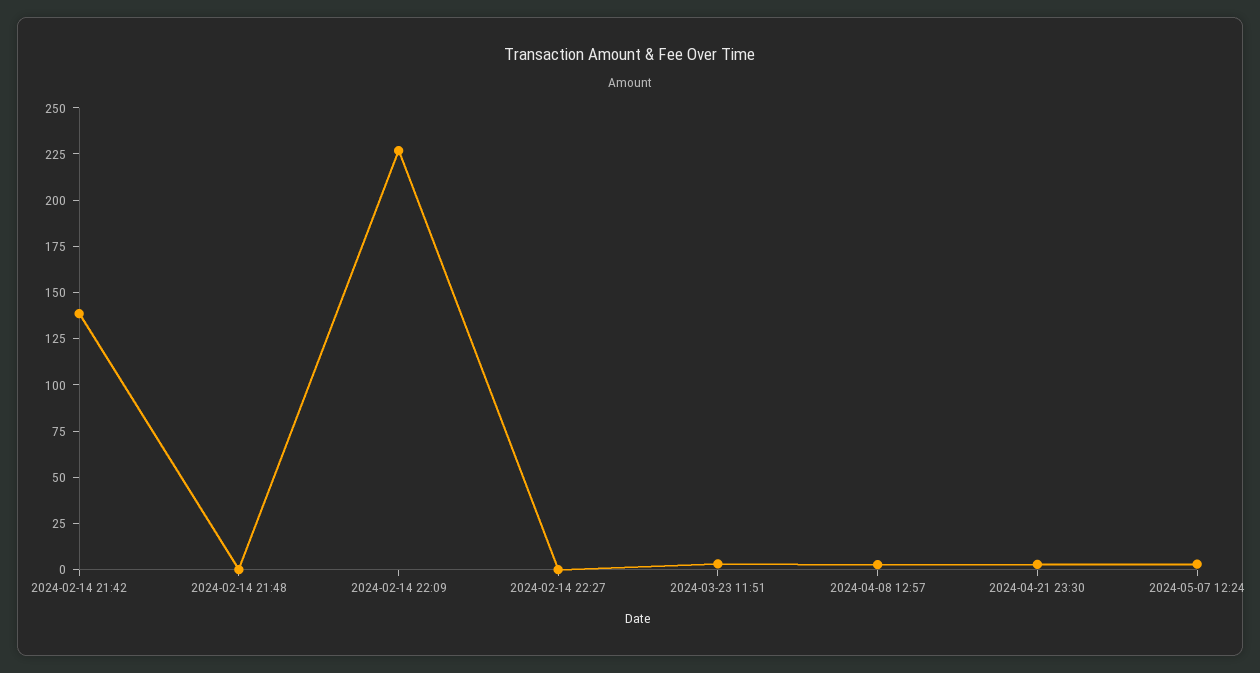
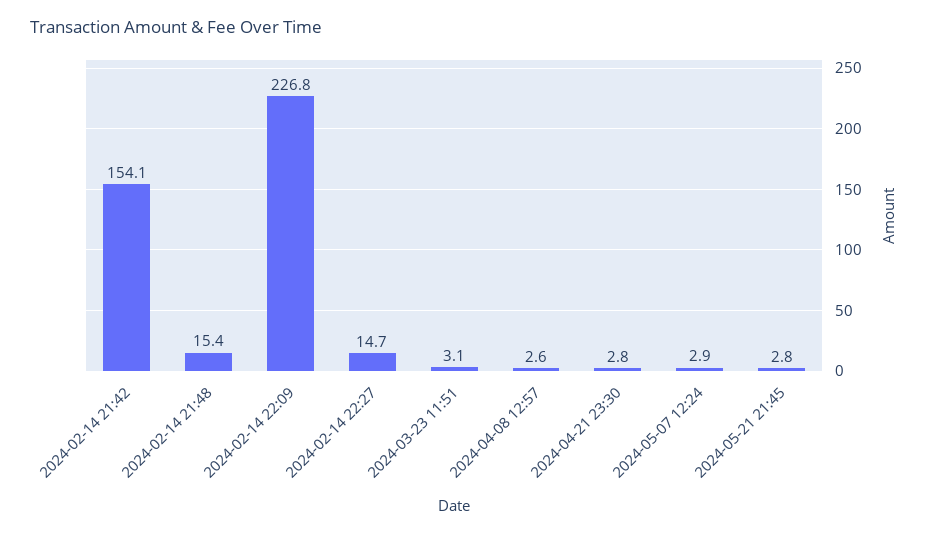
2024-02-14 21:42: 140 -> 154.1
2024-02-14 21:48: 0 -> 15.4
2024-02-14 22:27: 0 -> 14.7
2024-05-21 21:45: none -> 2.8

